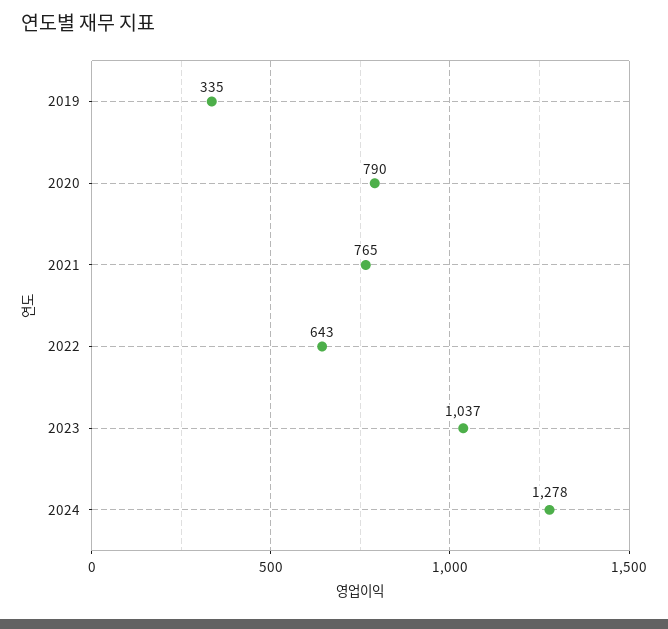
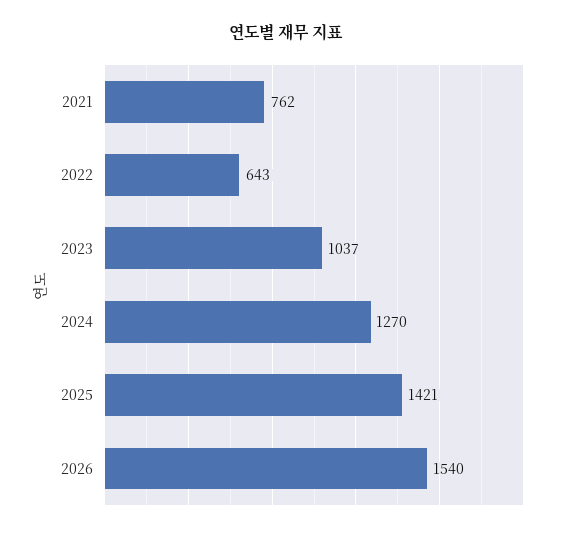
2019: 335 -> none
2020: 790 -> none
2021: 765 -> 762
2024: 1278 -> 1270
2025: none -> 1421
2026: none -> 1540

